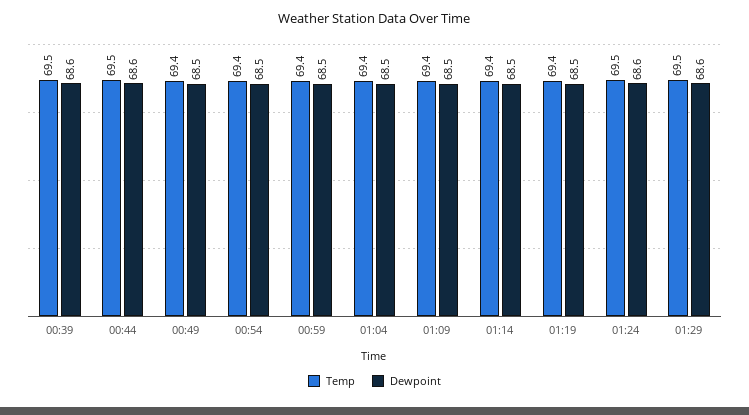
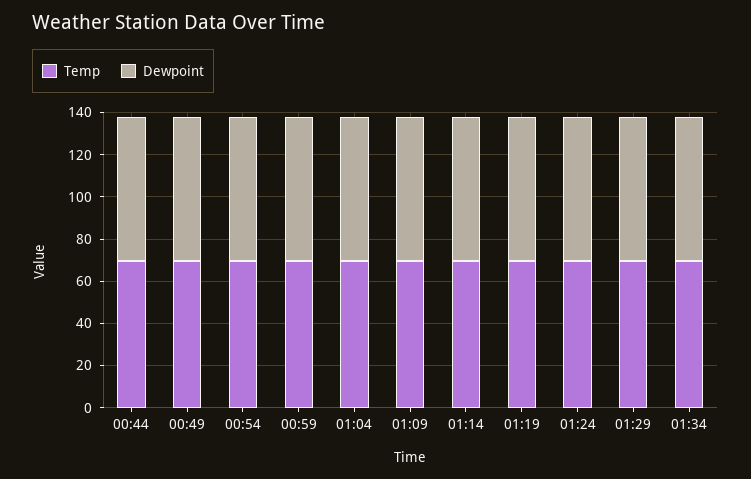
Temp, 00:39: 69.5 -> none
Dewpoint, 00:39: 68.6 -> none
Temp, 01:34: none -> 70
Dewpoint, 01:34: none -> 70

